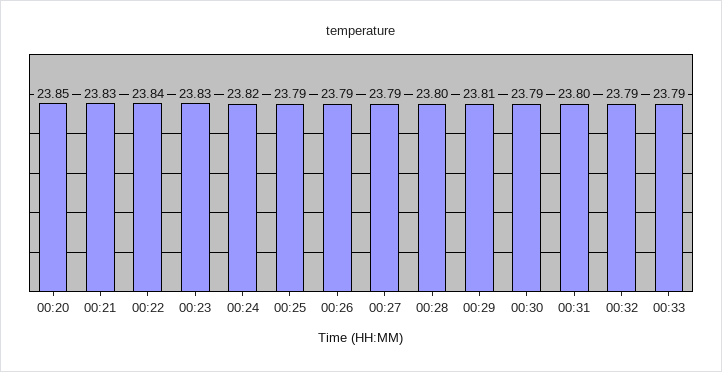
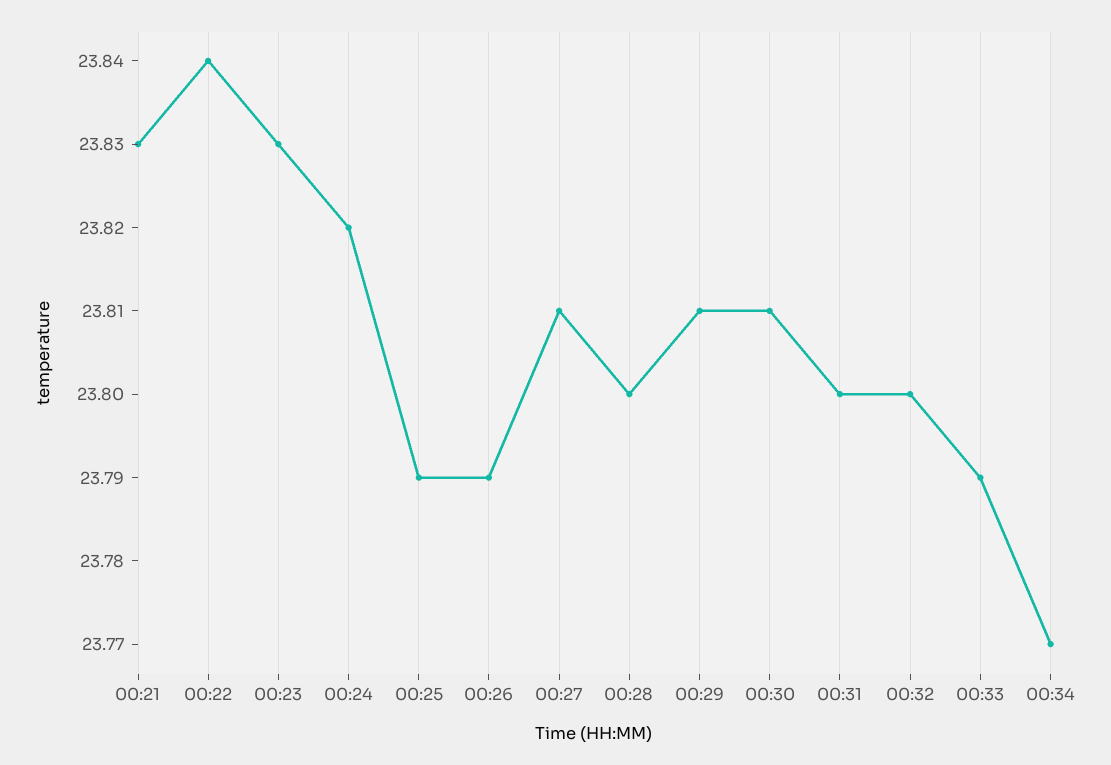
00:20: 23.85 -> none
00:27: 23.79 -> 23.81
00:30: 23.79 -> 23.81
00:32: 23.79 -> 23.8
00:34: none -> 23.77

